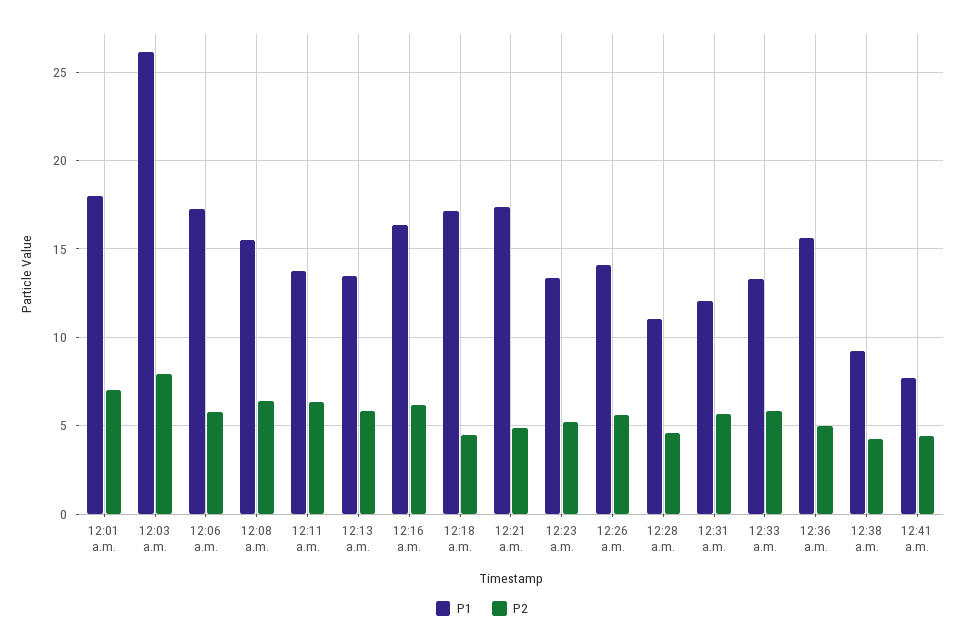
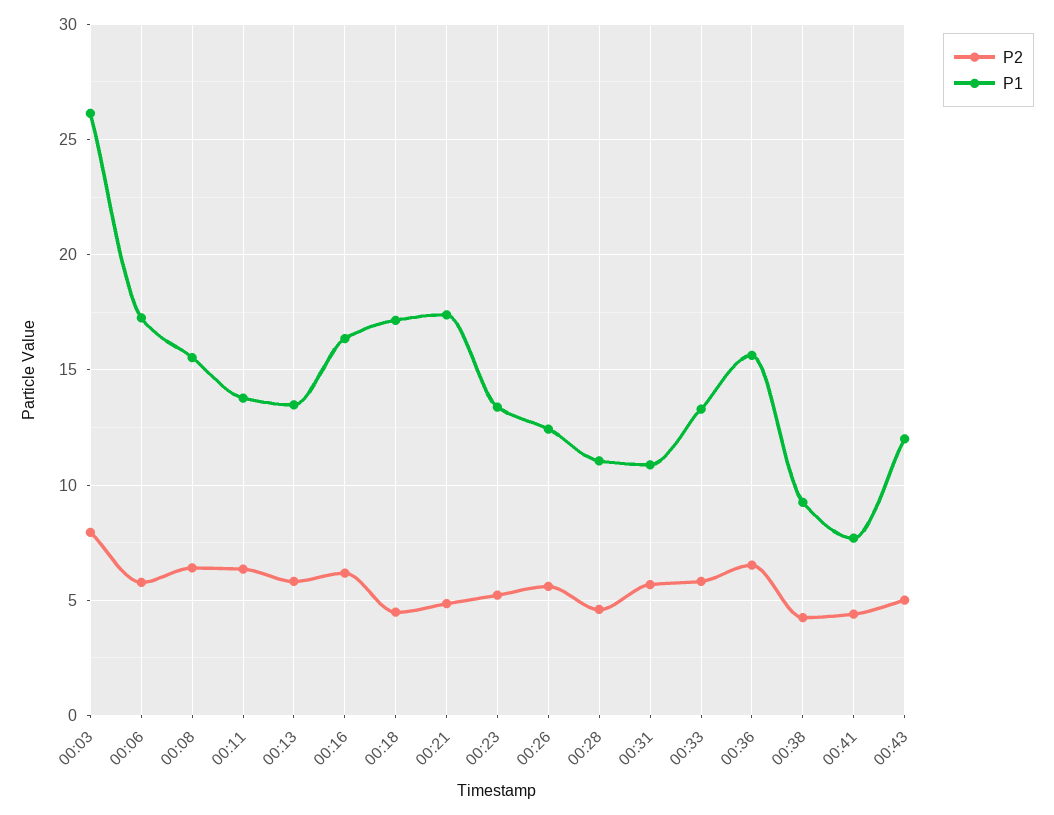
P1, 12:01 a.m.: 18 -> none
P2, 12:01 a.m.: 7 -> none
P1, 12:26 a.m.: 14 -> 12.5
P1, 12:31 a.m.: 12 -> 11
P2, 12:36 a.m.: 5 -> 6.5
P2, 00:43: none -> 5
P1, 00:43: none -> 12

